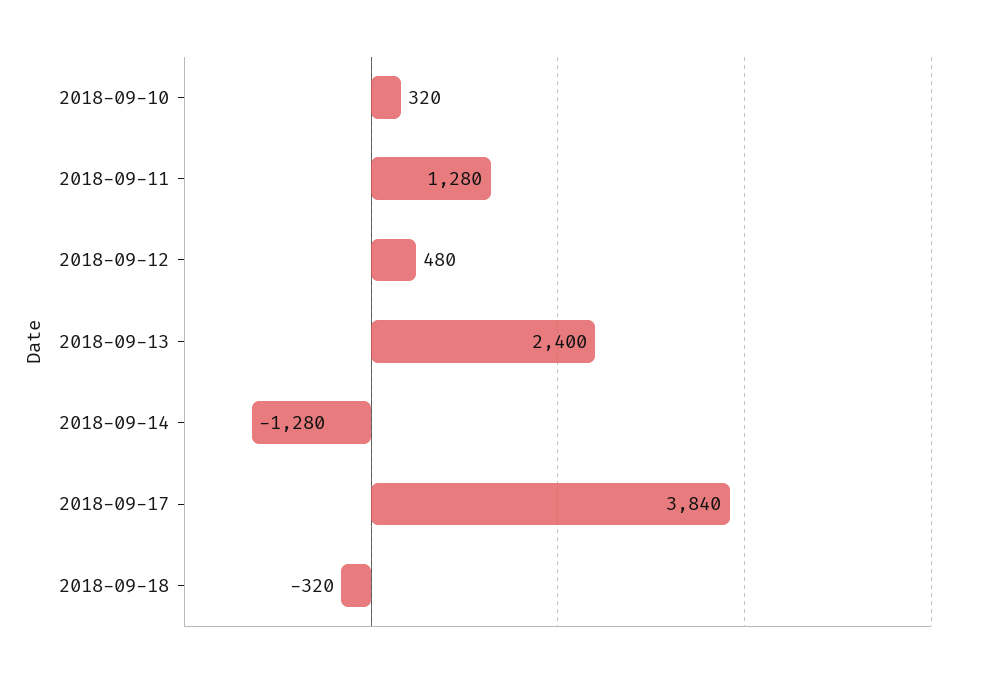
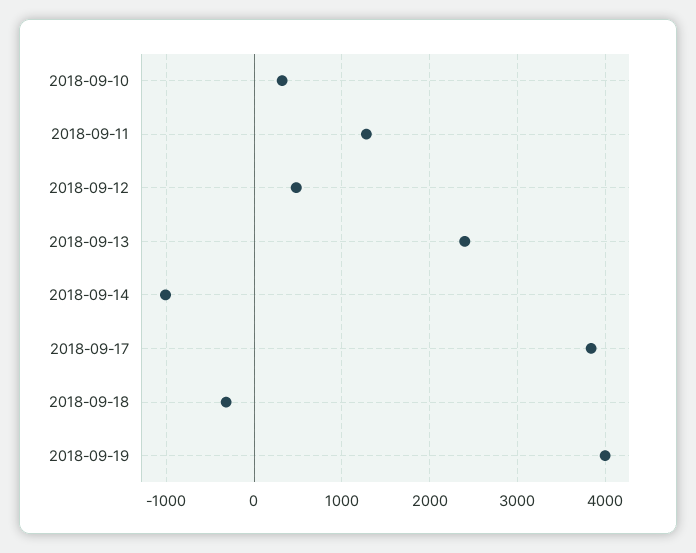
2018-09-14: -1280 -> -1000
2018-09-19: none -> 4000

